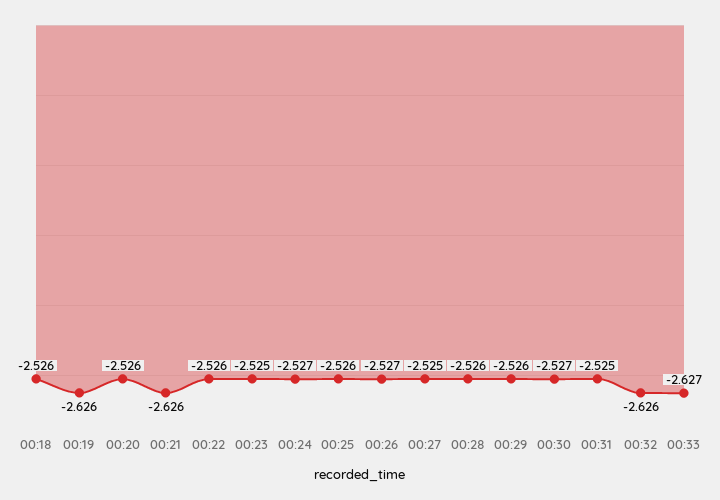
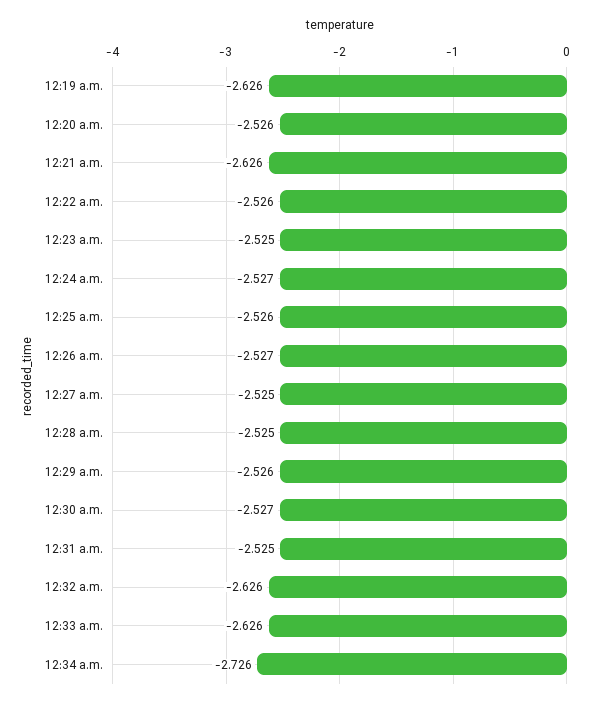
00:18: -2.526 -> none
00:28: -2.526 -> -2.525
00:33: -2.627 -> -2.626
12:34 a.m.: none -> -2.726

